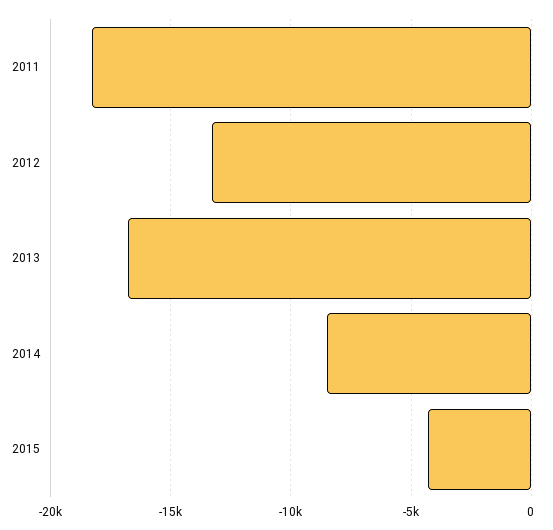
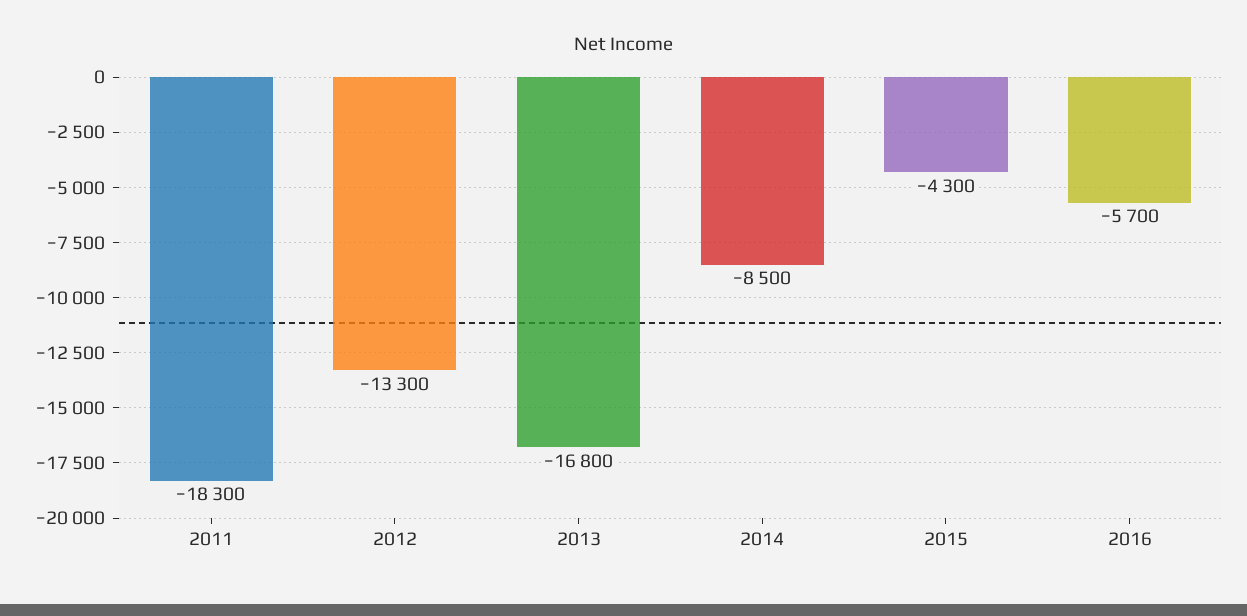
2016: none -> -5700

